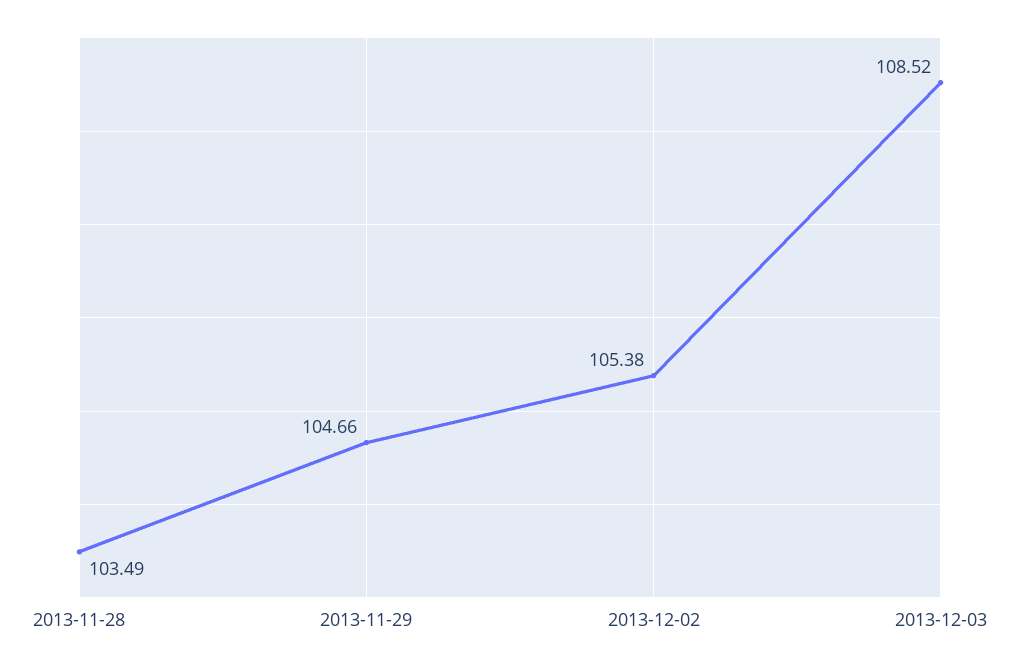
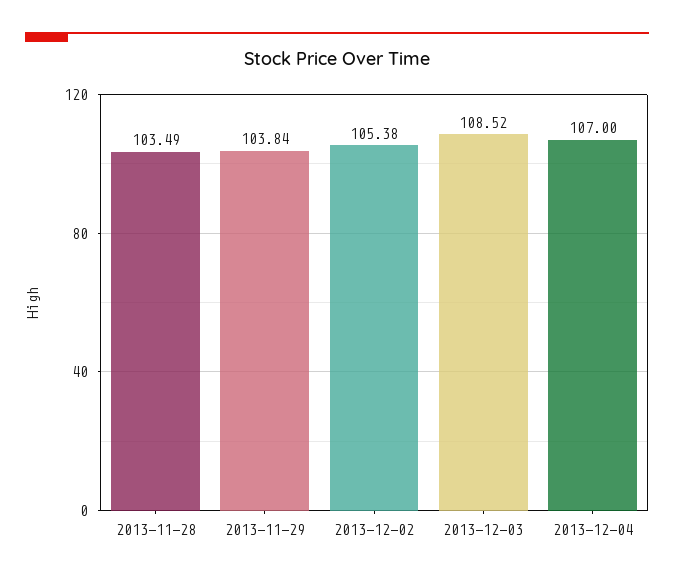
2013-11-29: 104.66 -> 103.84
2013-12-04: none -> 107

